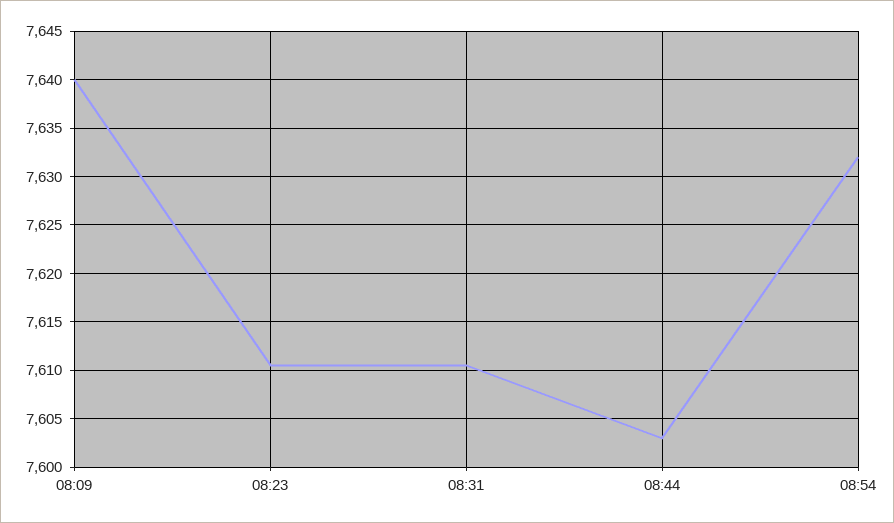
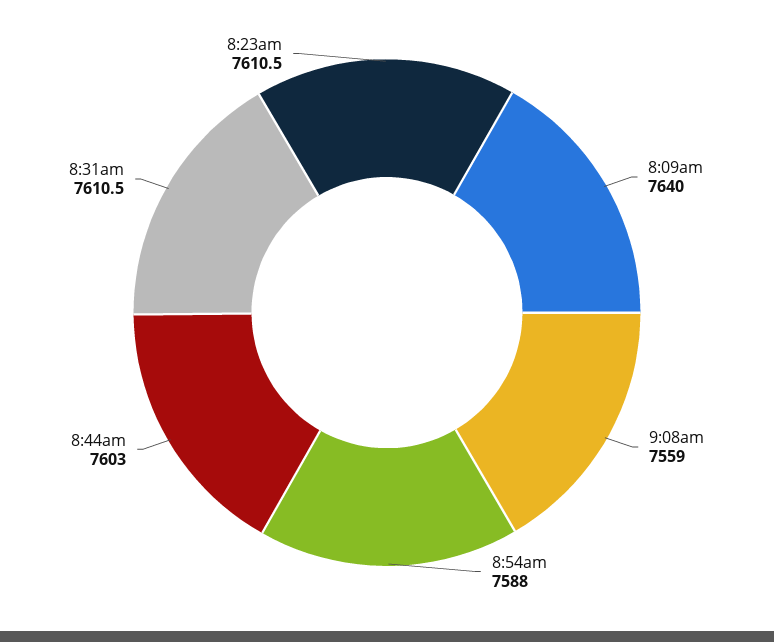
08:54: 7632 -> 7588
9:08am: none -> 7559

